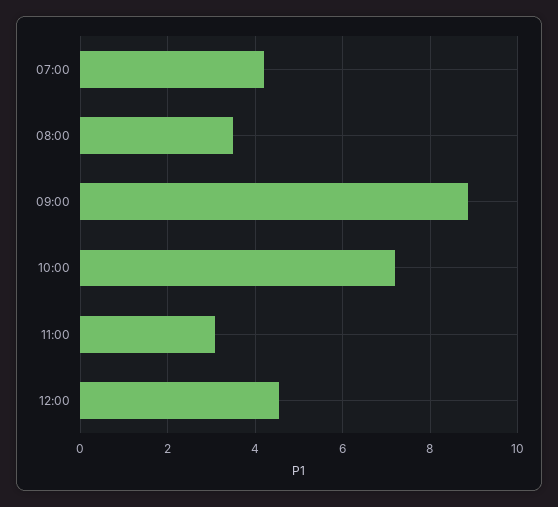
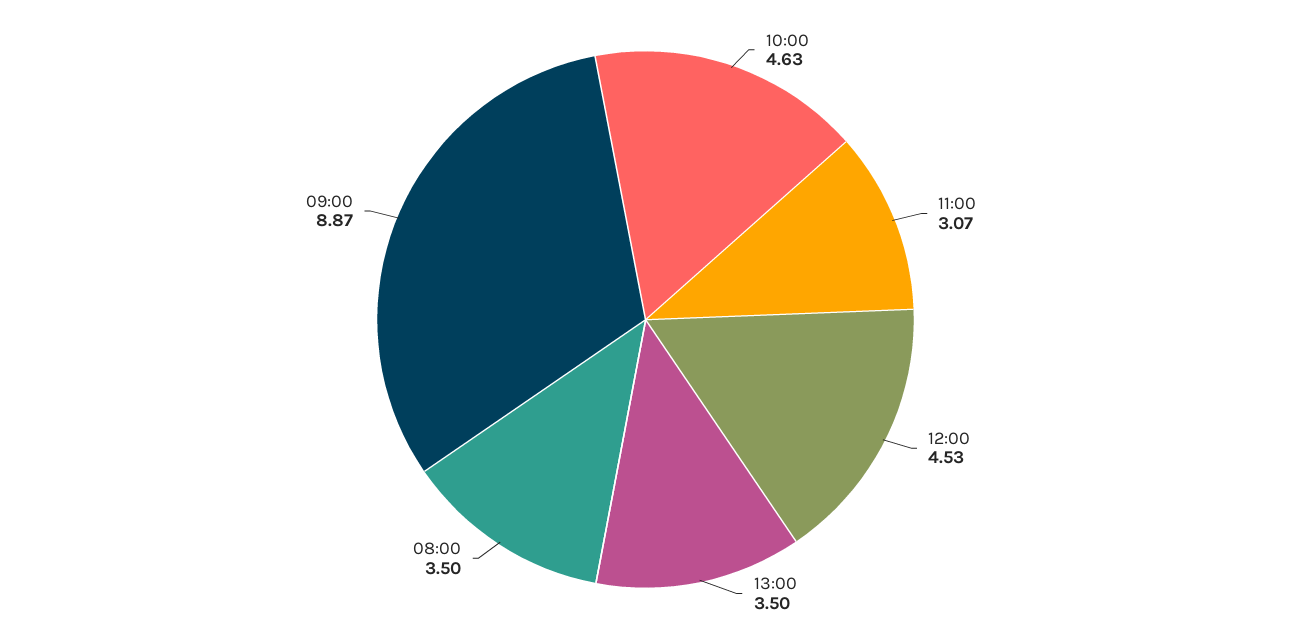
07:00: 4.2 -> none
10:00: 7.2 -> 4.63
13:00: none -> 3.5

